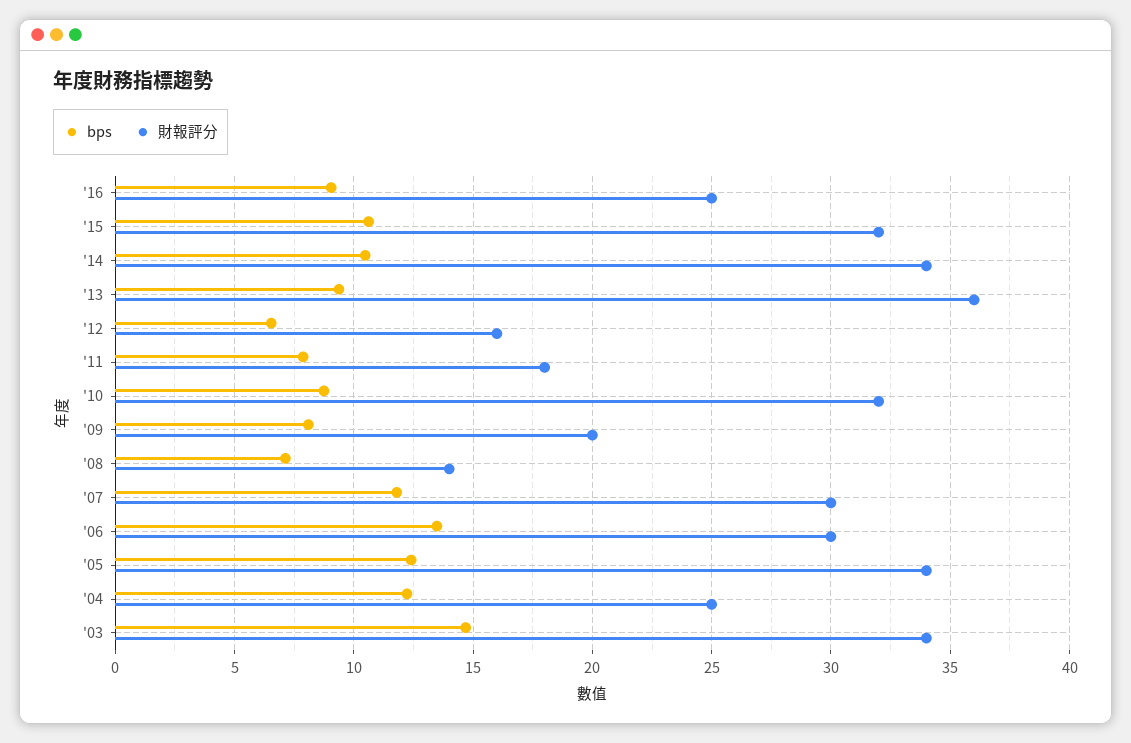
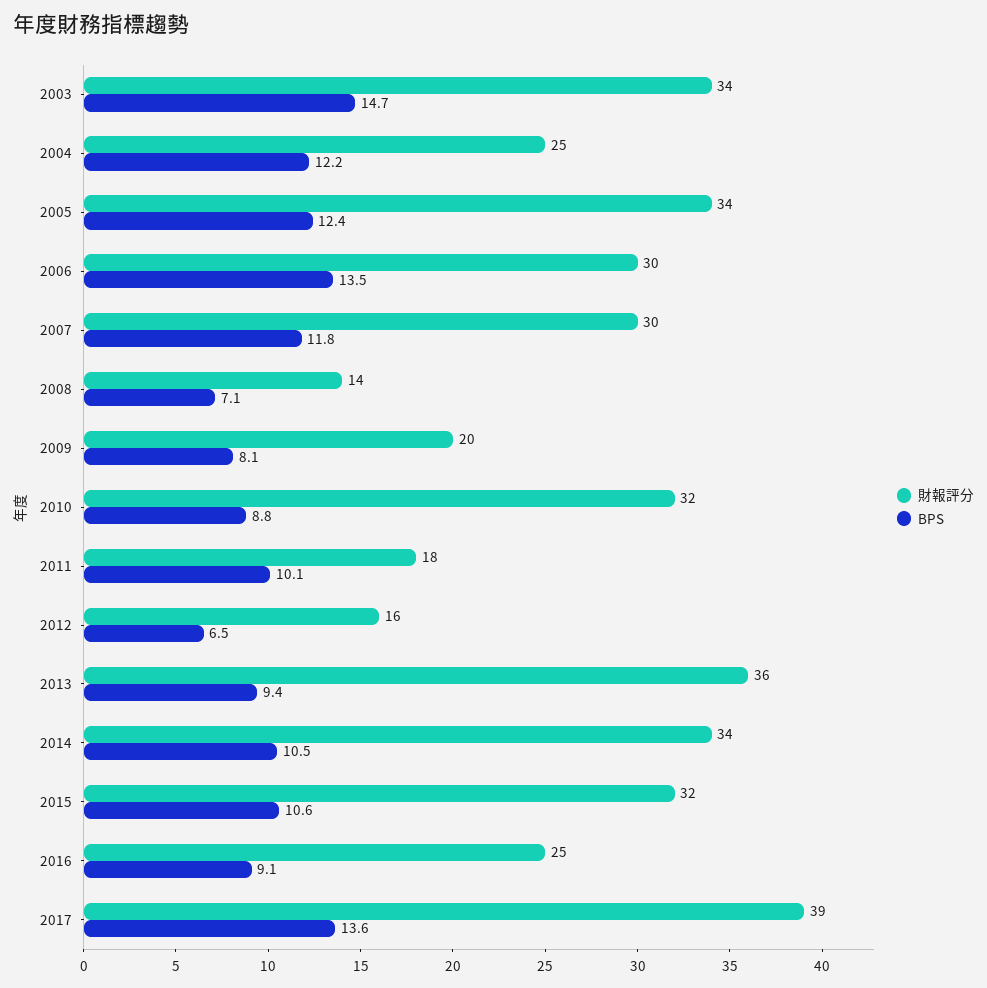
bps, '11: 8 -> 10.1
財報評分, 2017: none -> 39
bps, 2017: none -> 13.6

